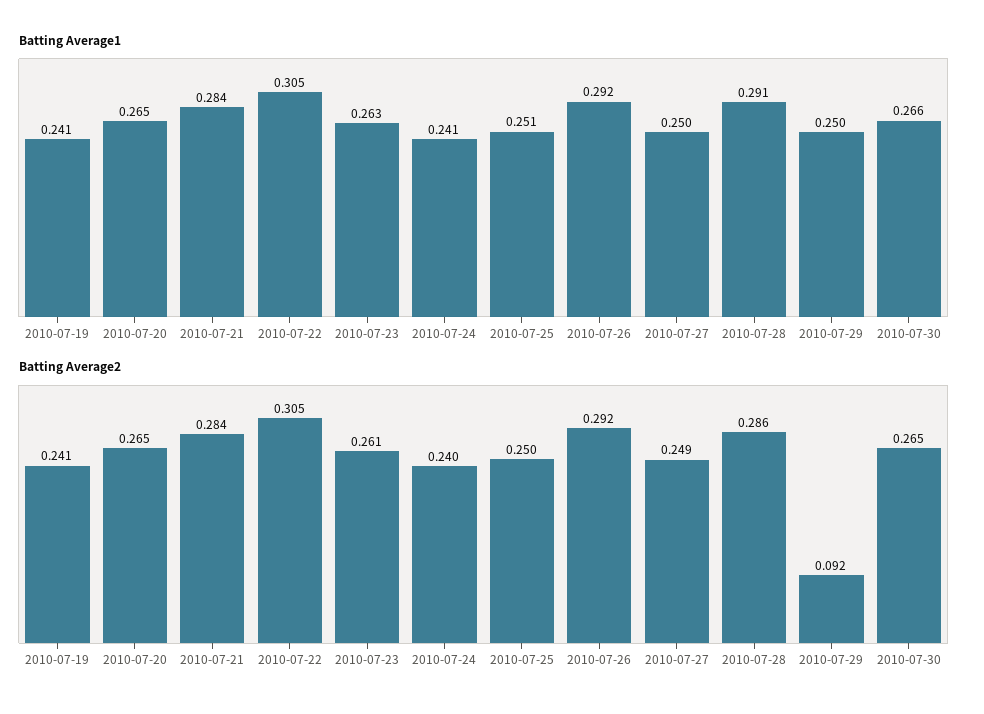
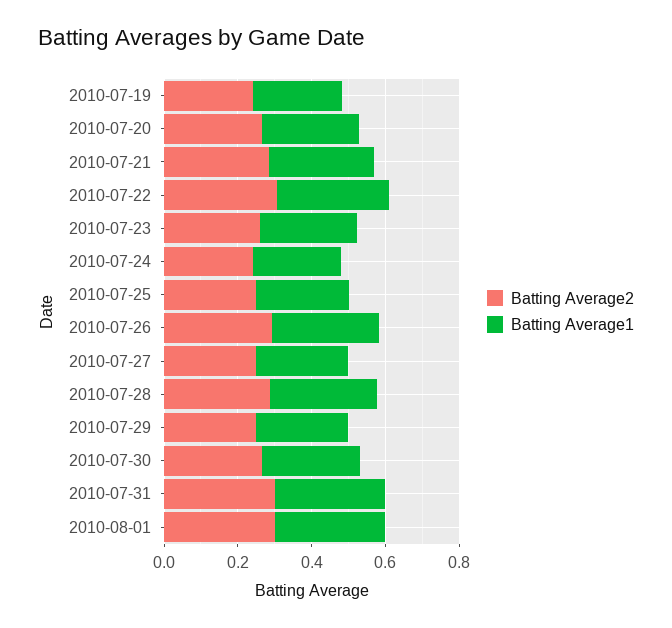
Batting Average2, 2010-07-29: 0.092 -> 0.25
Batting Average2, 2010-07-31: none -> 0.3
Batting Average1, 2010-07-31: none -> 0.3
Batting Average2, 2010-08-01: none -> 0.3
Batting Average1, 2010-08-01: none -> 0.3

